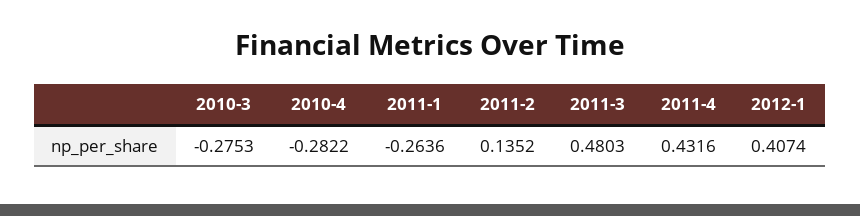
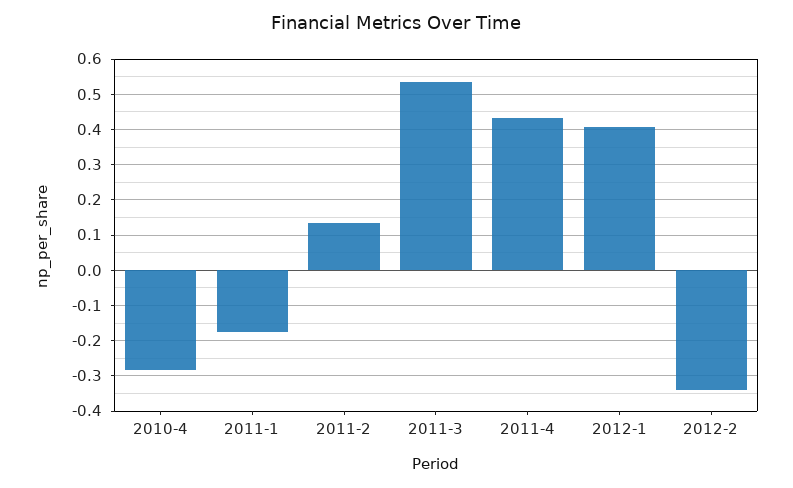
2010-3: -0.2753 -> none
2011-1: -0.2636 -> -0.18
2011-3: 0.4803 -> 0.54
2012-2: none -> -0.34

